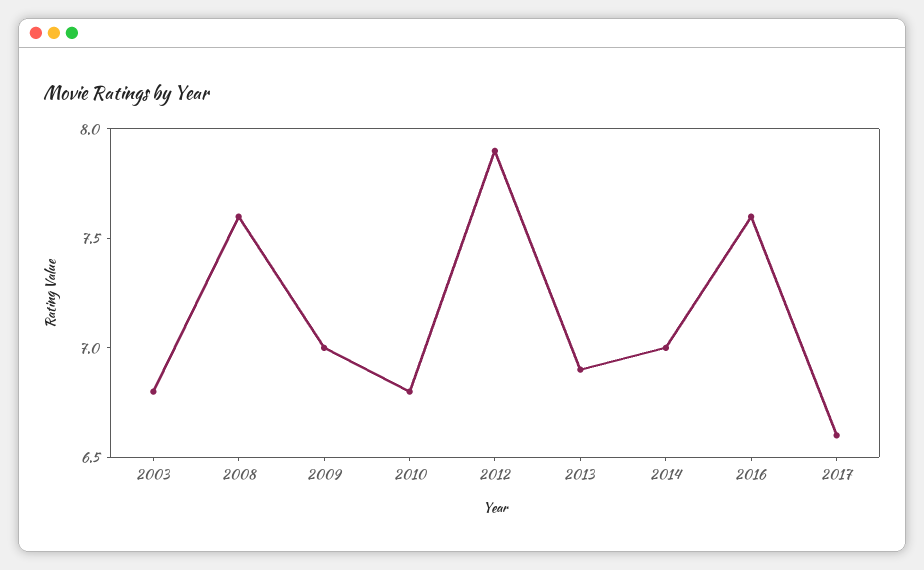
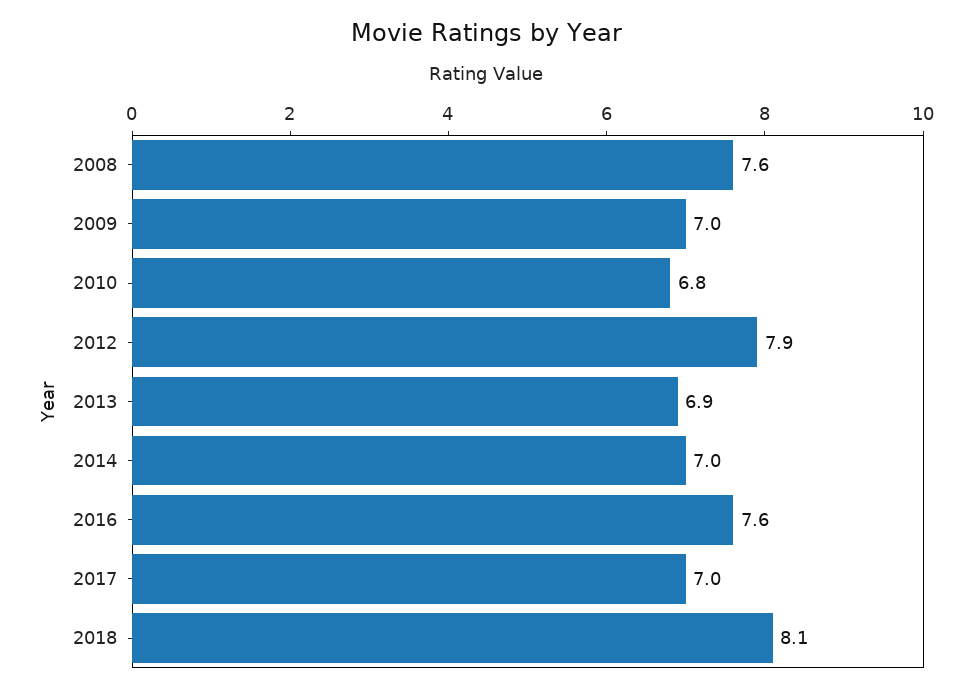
2003: 6.8 -> none
2017: 6.6 -> 7
2018: none -> 8.1

